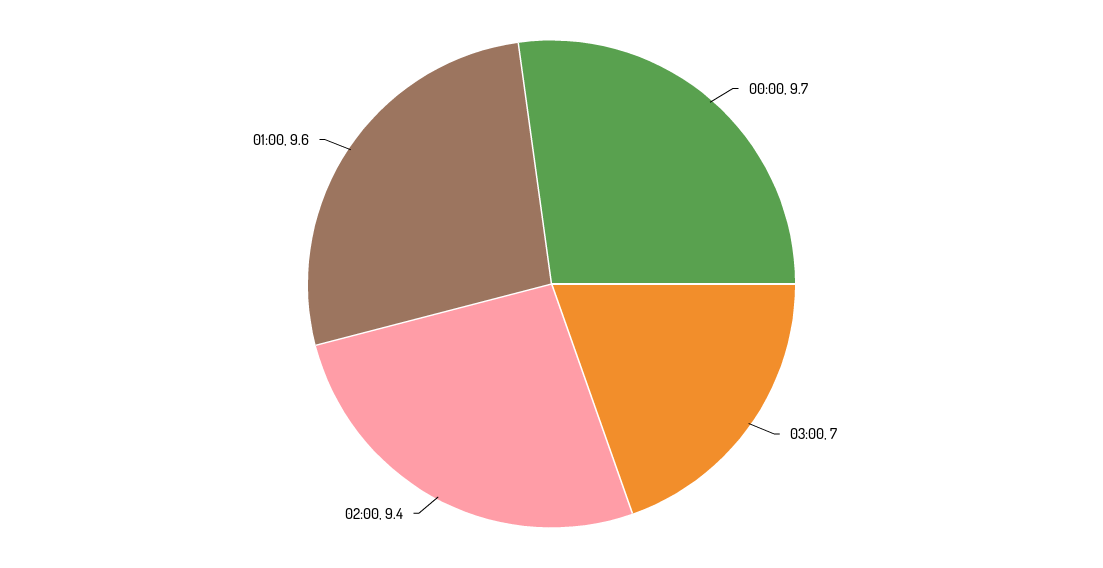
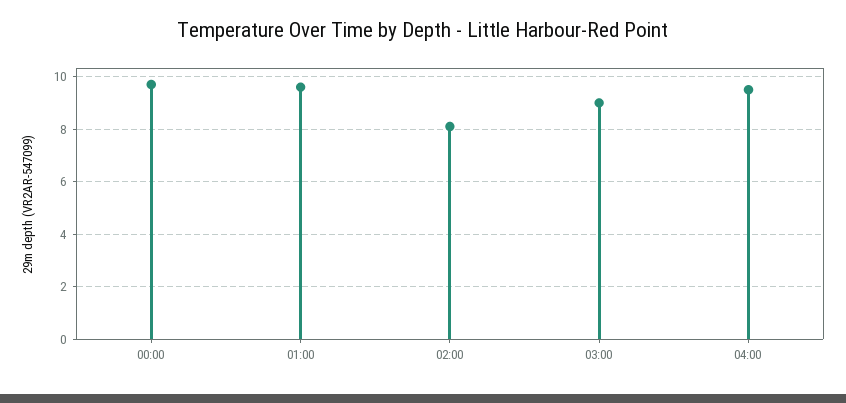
03:00: 7 -> 9
02:00: 9.4 -> 8
04:00: none -> 9.5

